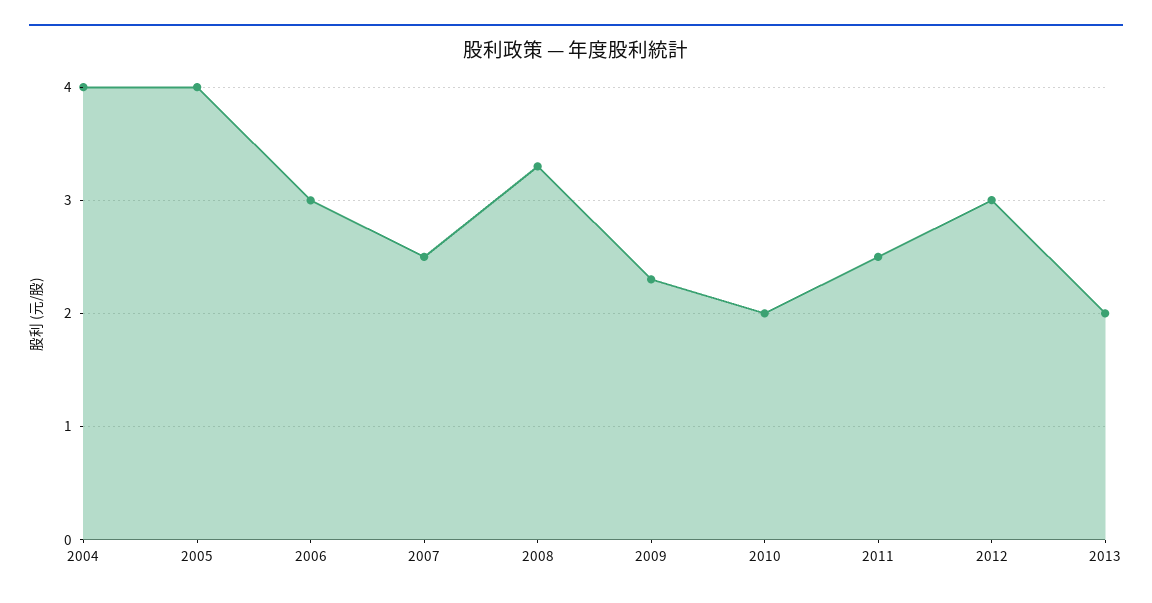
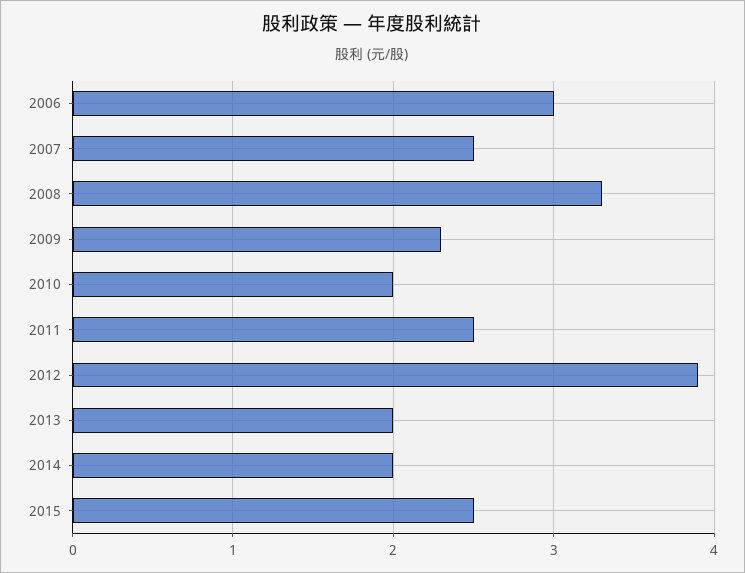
2004: 4 -> none
2005: 4 -> none
2012: 3 -> 3.9
2014: none -> 2
2015: none -> 2.5

